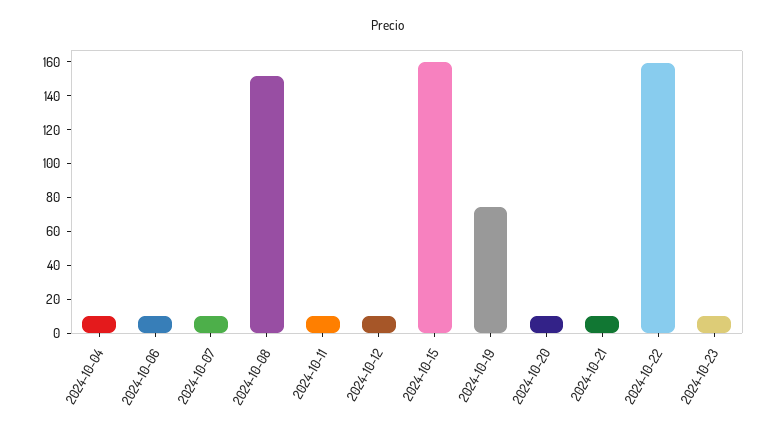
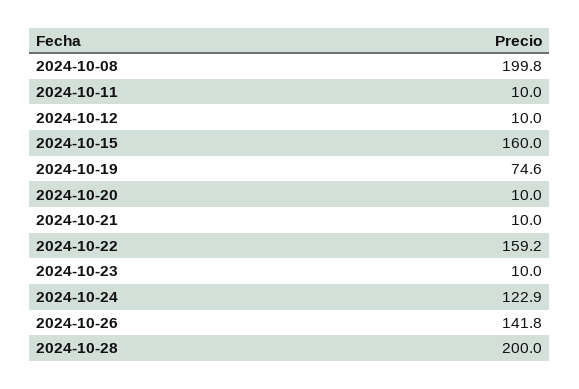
2024-10-04: 10 -> none
2024-10-06: 10 -> none
2024-10-07: 10 -> none
2024-10-08: 150 -> 199.8
2024-10-24: none -> 122.9
2024-10-26: none -> 141.8
2024-10-28: none -> 200

